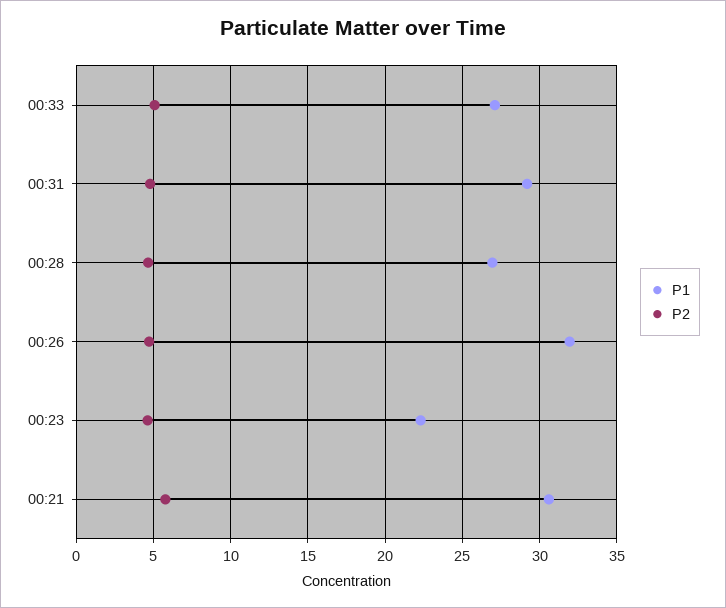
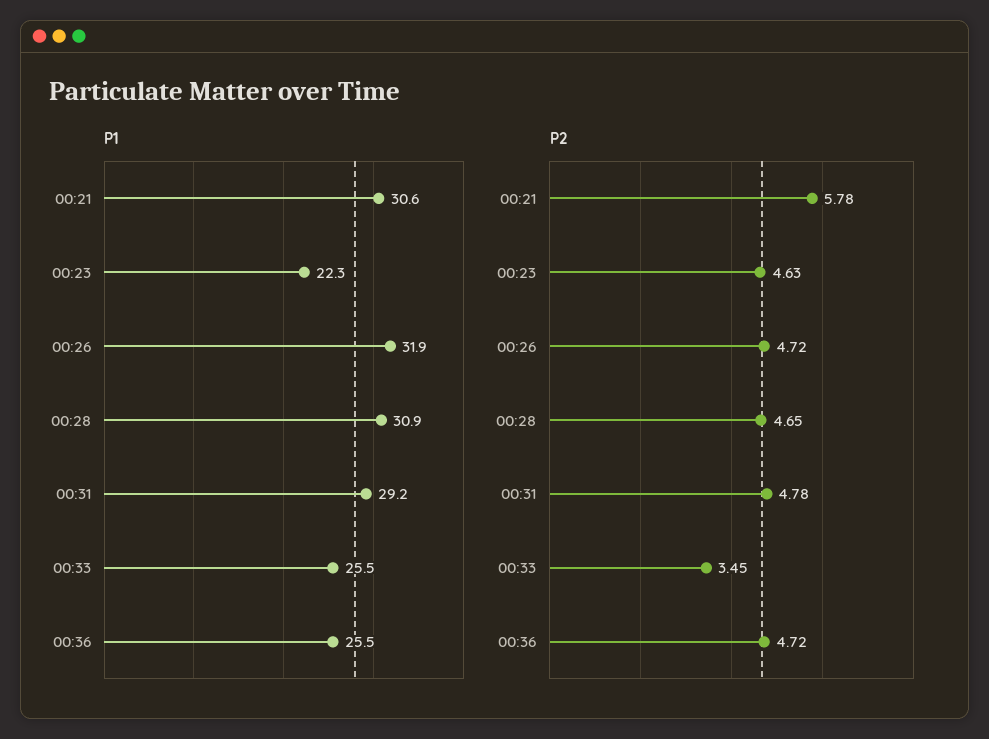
P1, 00:33: 27 -> 25.5
P2, 00:33: 5 -> 3.45
P1, 00:28: 27 -> 30.9
P1, 00:36: none -> 25.5
P2, 00:36: none -> 4.72

